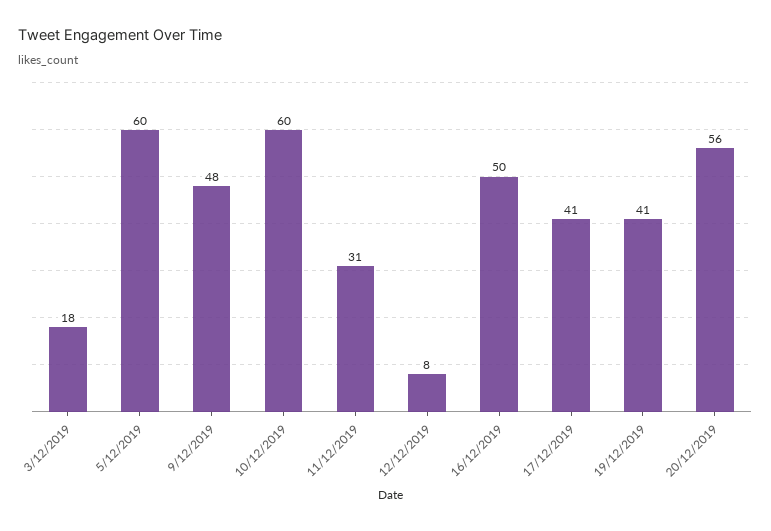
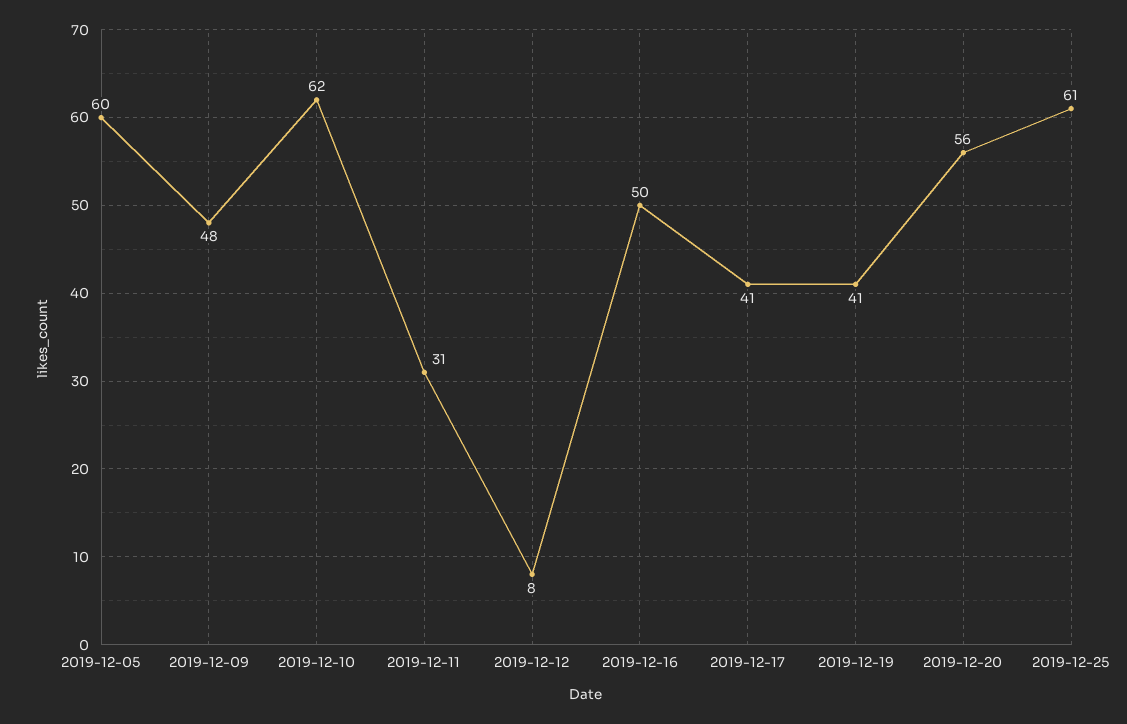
3/12/2019: 18 -> none
10/12/2019: 60 -> 62
2019-12-25: none -> 61

